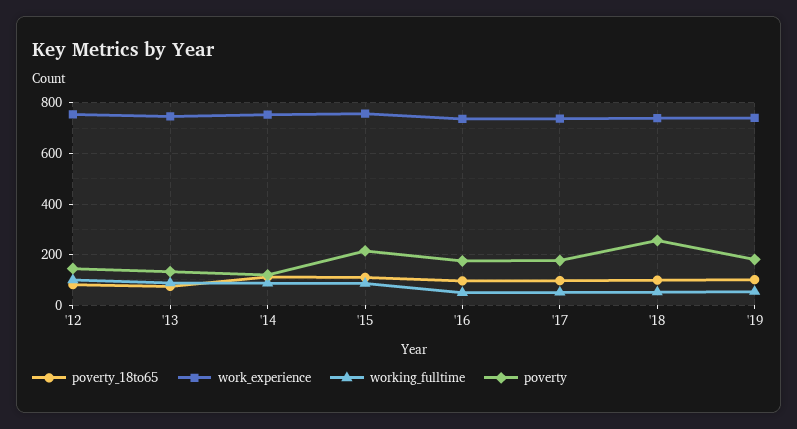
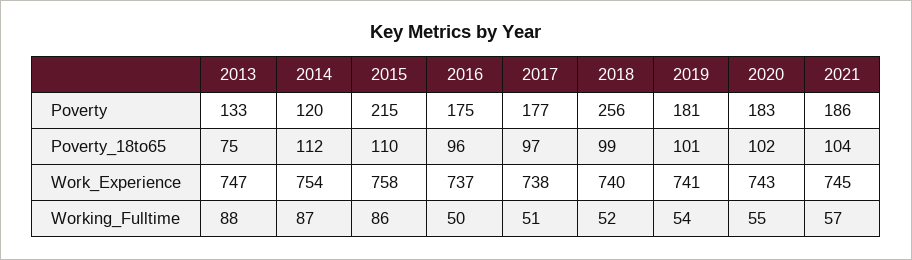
poverty_18to65, '12: 75 -> none
work_experience, '12: 750 -> none
working_fulltime, '12: 100 -> none
poverty, '12: 150 -> none
poverty, 2020: none -> 183
poverty, 2021: none -> 186
poverty_18to65, 2020: none -> 102
poverty_18to65, 2021: none -> 104
work_experience, 2020: none -> 743
work_experience, 2021: none -> 745
working_fulltime, 2020: none -> 55
working_fulltime, 2021: none -> 57

